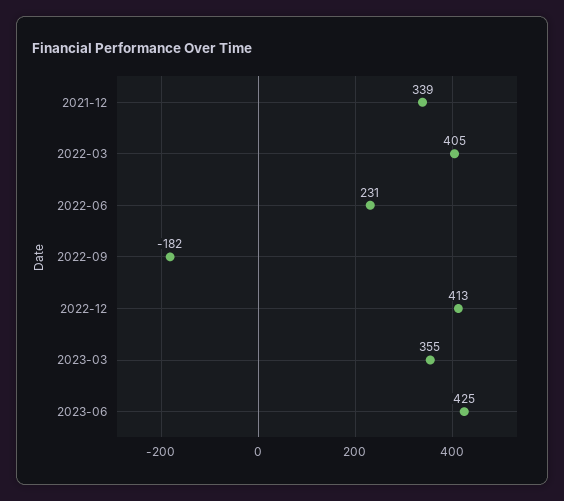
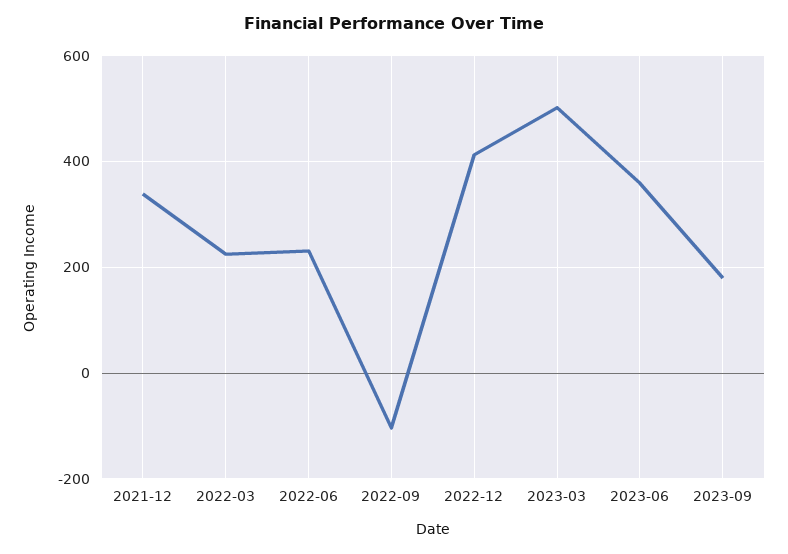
2022-03: 405 -> 220
2022-09: -182 -> -100
2023-03: 355 -> 500
2023-06: 425 -> 360
2023-09: none -> 180

